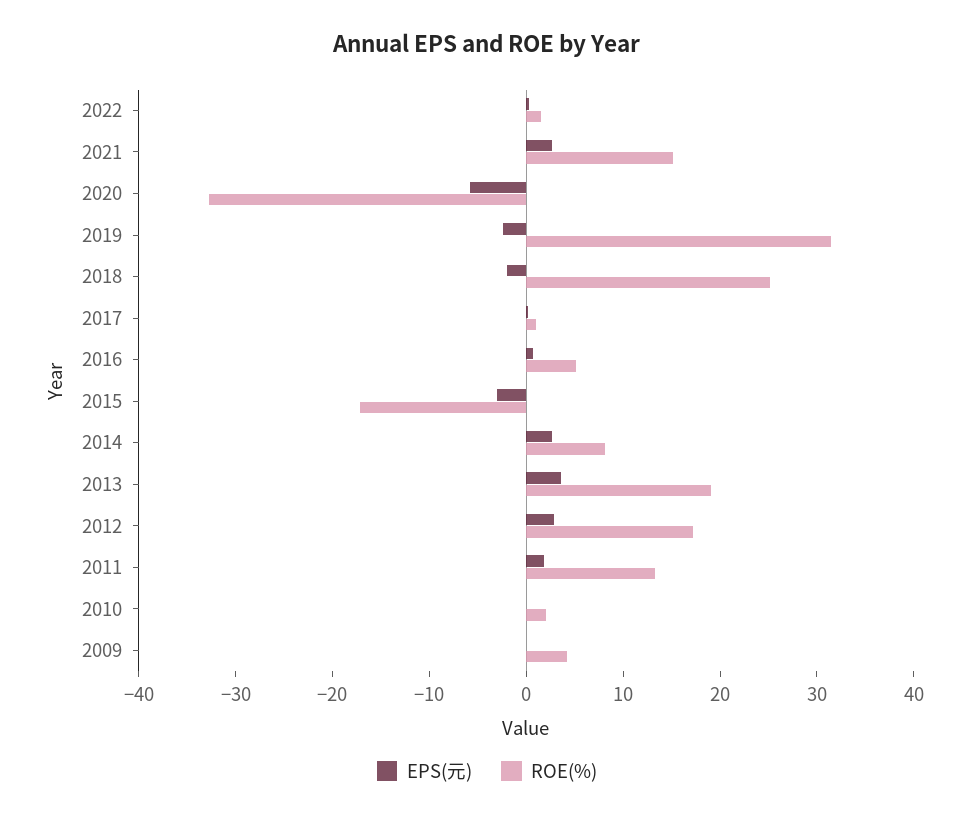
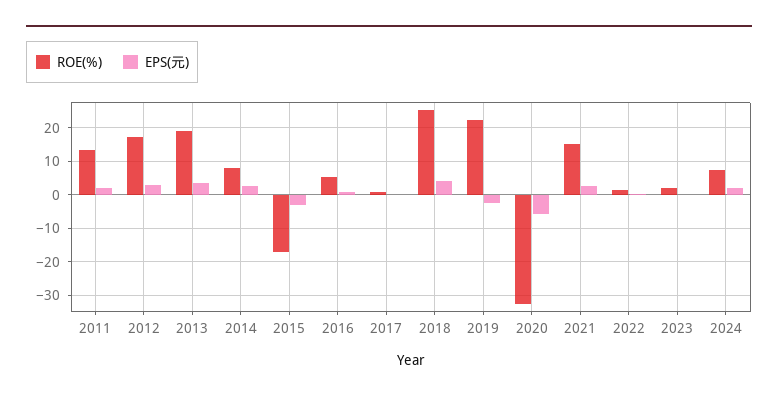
ROE(%), 2019: 32 -> 22
EPS(元), 2018: -2 -> 4
EPS(元), 2010: 0 -> none
ROE(%), 2010: 2 -> none
EPS(元), 2009: 0 -> none
ROE(%), 2009: 4 -> none
ROE(%), 2023: none -> 2
EPS(元), 2023: none -> 0
ROE(%), 2024: none -> 8
EPS(元), 2024: none -> 2

